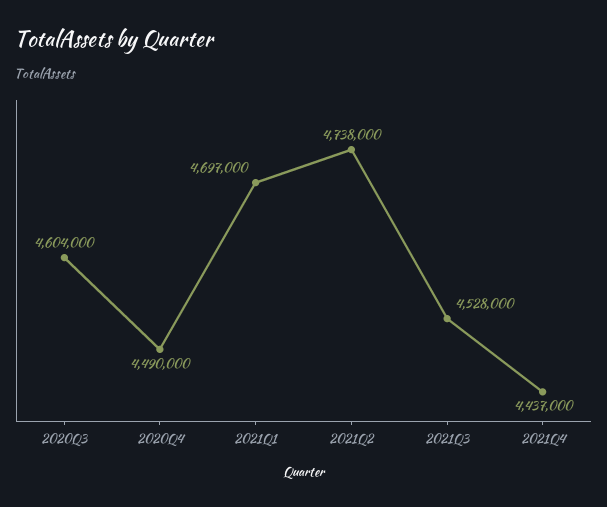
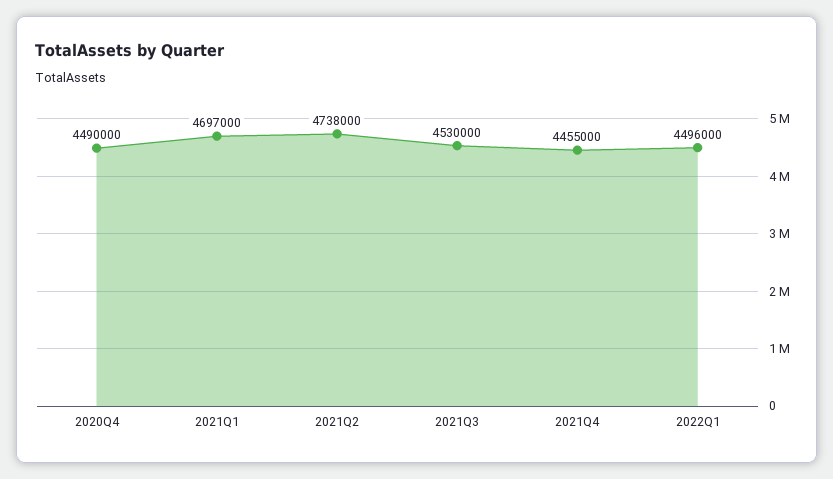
2020Q3: 4604000 -> none
2021Q3: 4528000 -> 4530000
2021Q4: 4437000 -> 4455000
2022Q1: none -> 4496000

